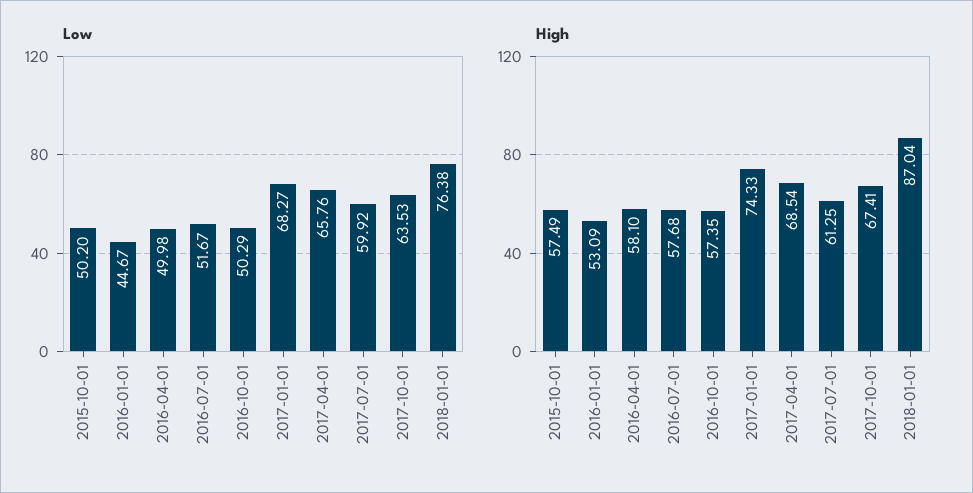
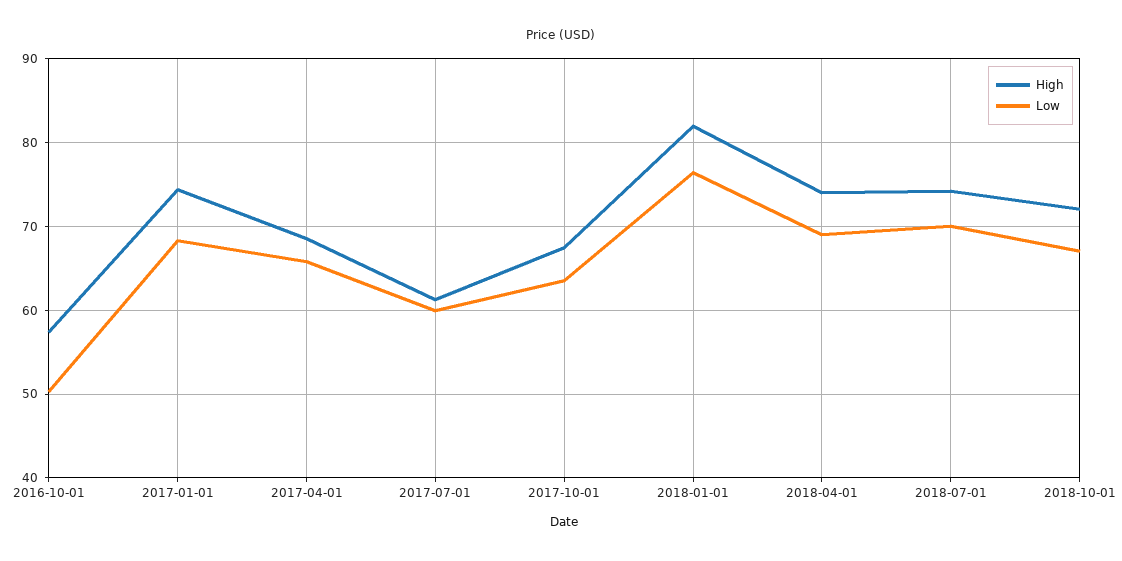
Low, 2015-10-01: 50.2 -> none
Low, 2016-01-01: 44.67 -> none
Low, 2016-04-01: 49.98 -> none
Low, 2016-07-01: 51.67 -> none
High, 2015-10-01: 57.49 -> none
High, 2016-01-01: 53.09 -> none
High, 2016-04-01: 58.1 -> none
High, 2016-07-01: 57.68 -> none
High, 2018-01-01: 87.04 -> 82
High, 2018-04-01: none -> 74
Low, 2018-04-01: none -> 69
High, 2018-07-01: none -> 74
Low, 2018-07-01: none -> 70
High, 2018-10-01: none -> 72
Low, 2018-10-01: none -> 67

